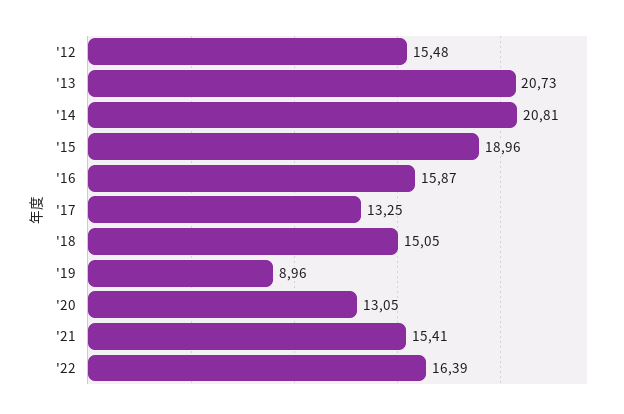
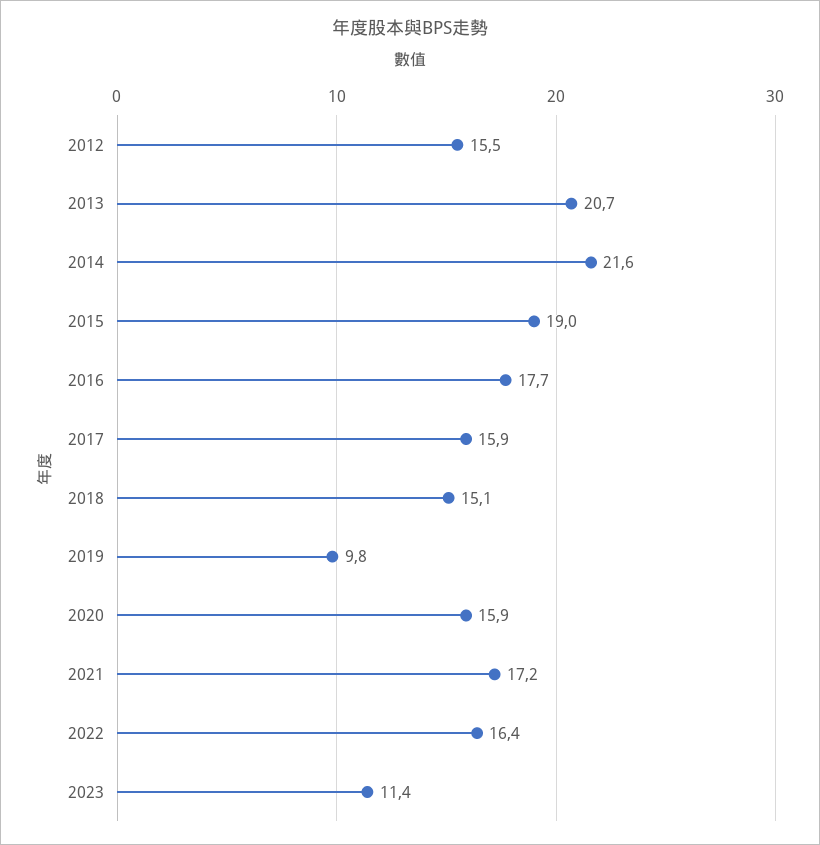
'14: 20.81 -> 21.6
'16: 15.87 -> 17.7
'17: 13.25 -> 15.9
'19: 8.96 -> 9.8
'20: 13.05 -> 15.9
'21: 15.41 -> 17.2
2023: none -> 11.4

